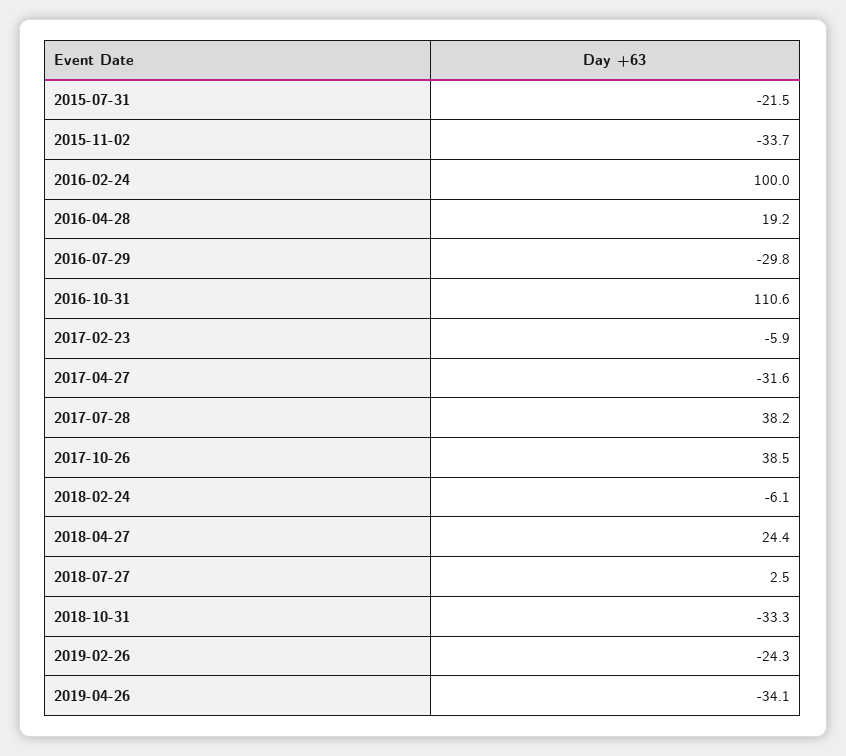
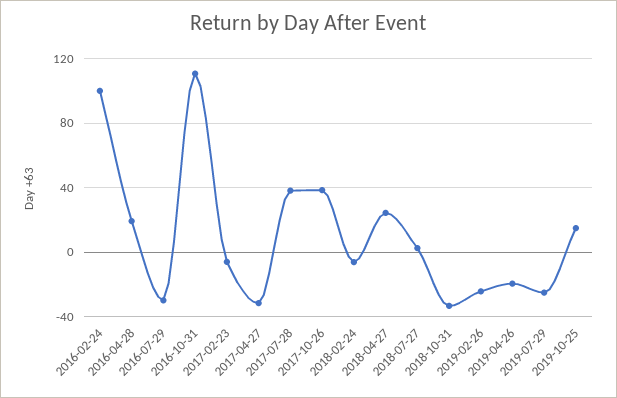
2015-07-31: -21.5 -> none
2015-11-02: -33.7 -> none
2019-04-26: -34.1 -> -20
2019-07-29: none -> -25
2019-10-25: none -> 15

